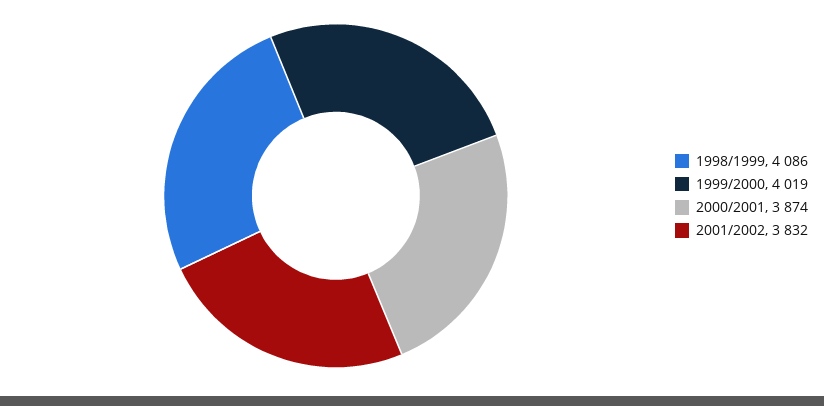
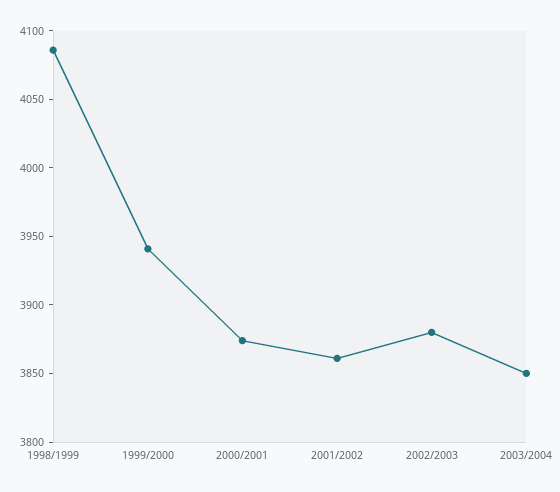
1999/2000: 4019 -> 3940
2001/2002: 3832 -> 3860
2002/2003: none -> 3880
2003/2004: none -> 3850

